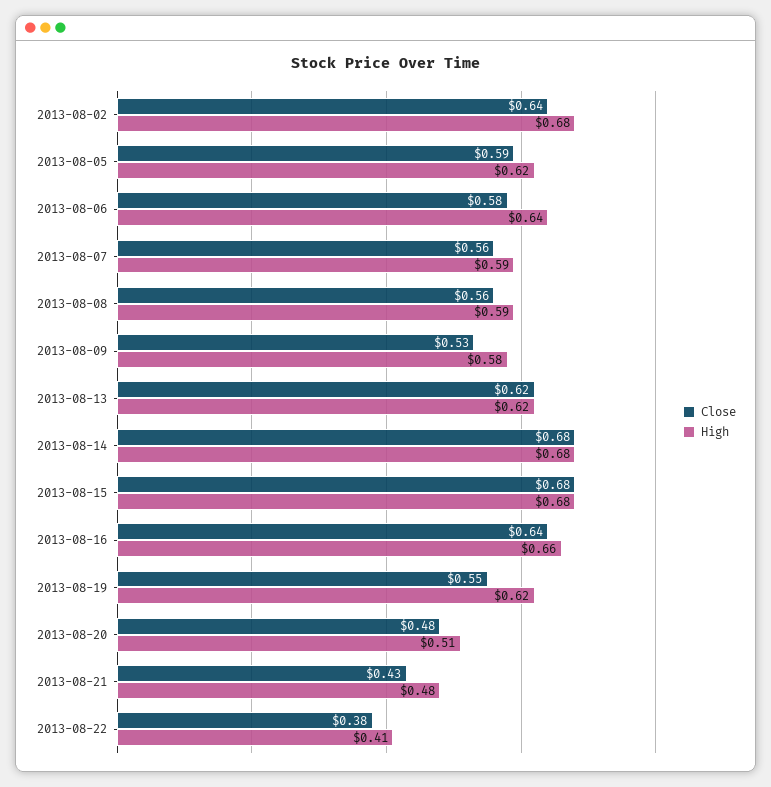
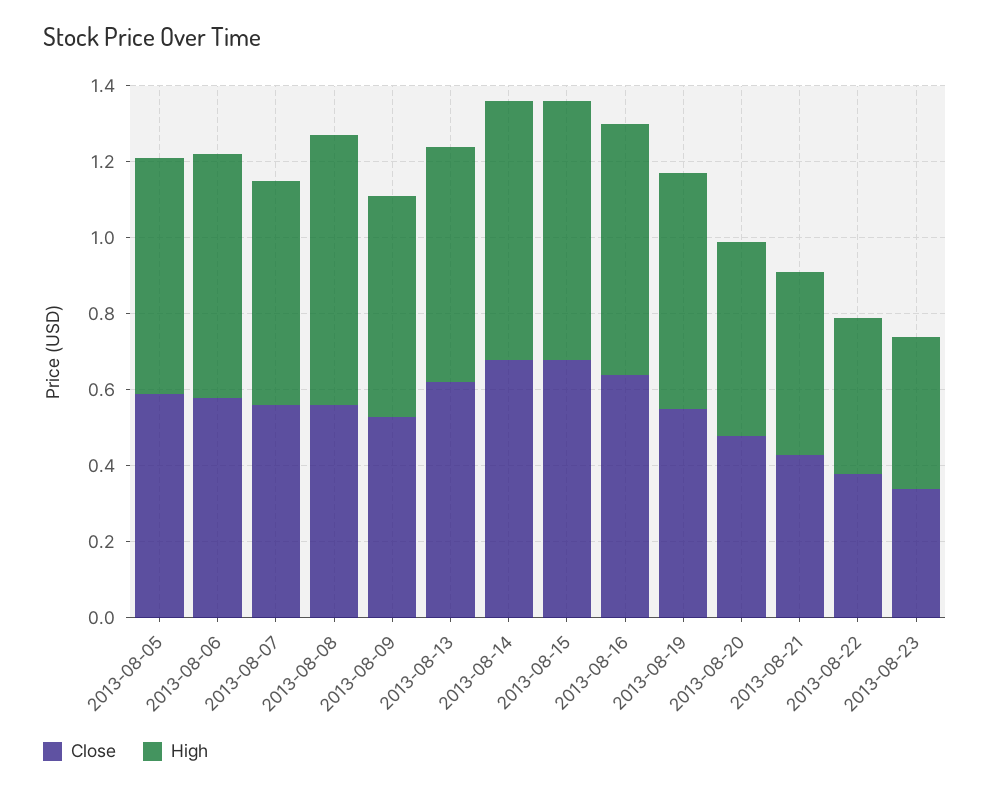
Close, 2013-08-02: 0.64 -> none
High, 2013-08-02: 0.68 -> none
High, 2013-08-08: 0.59 -> 0.7
Close, 2013-08-23: none -> 0.35
High, 2013-08-23: none -> 0.4

